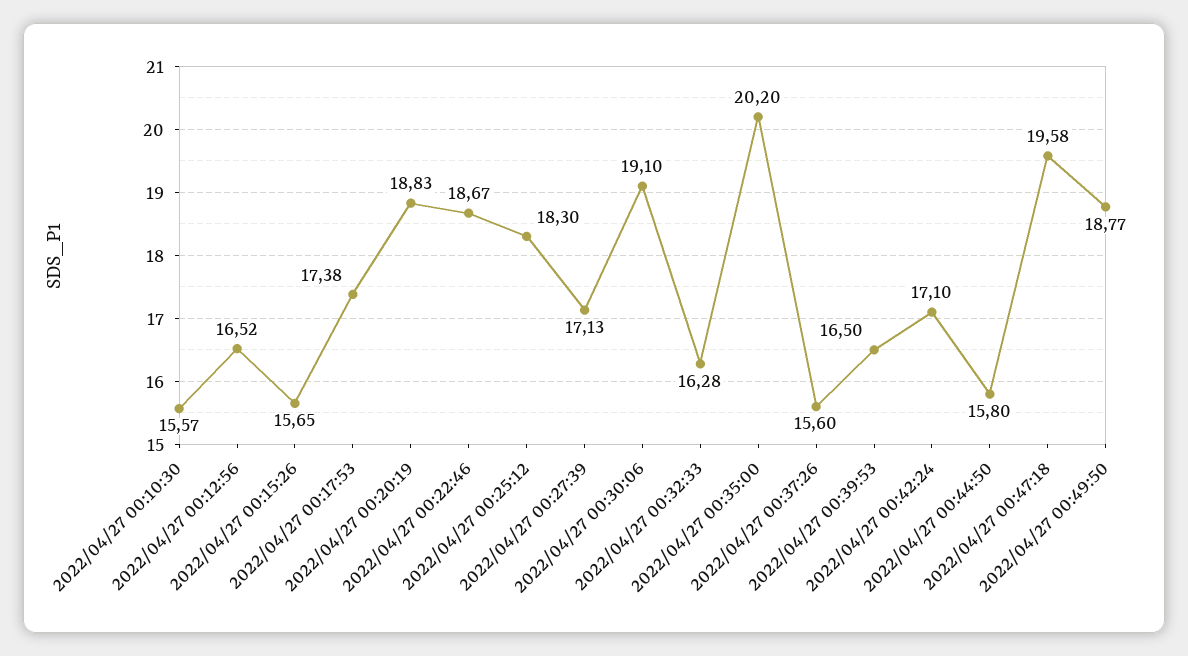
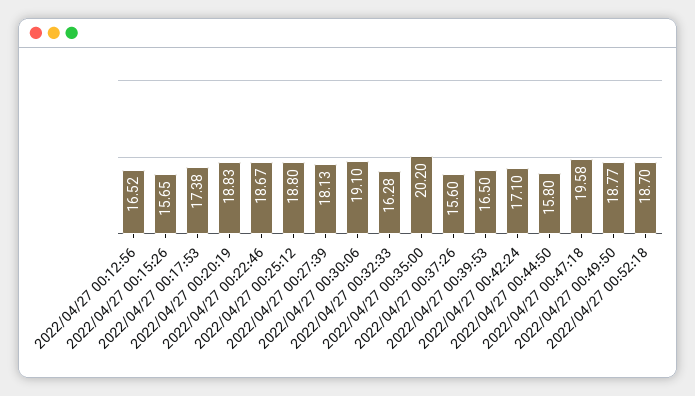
2022/04/27 00:10:30: 15.57 -> none
2022/04/27 00:25:12: 18.3 -> 18.8
2022/04/27 00:27:39: 17.13 -> 18.13
2022/04/27 00:52:18: none -> 18.7

